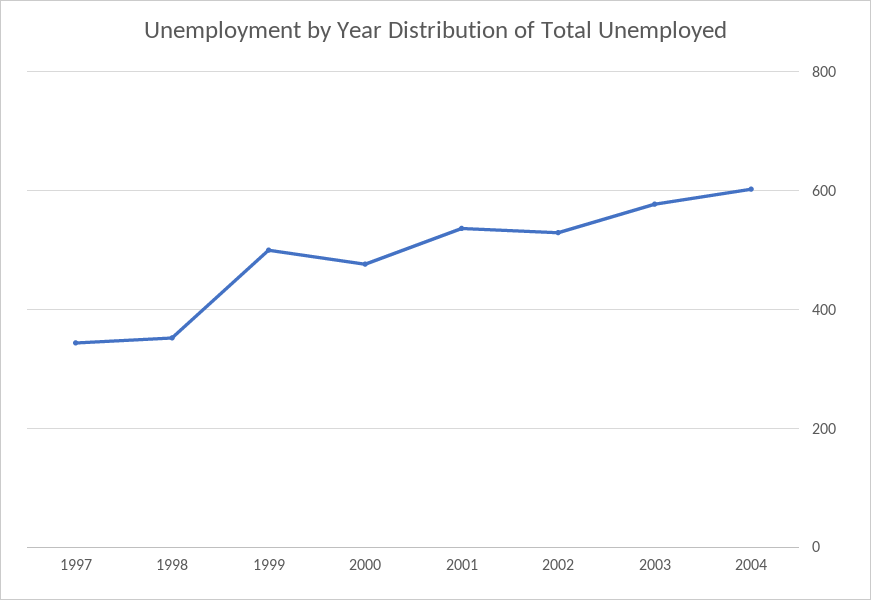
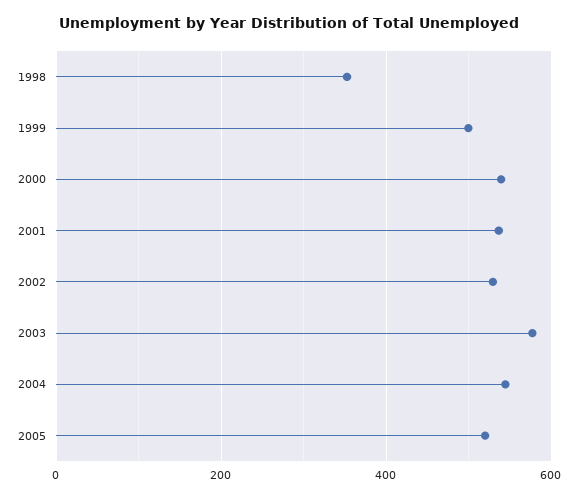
1997: 340 -> none
2000: 480 -> 540
2004: 600 -> 540
2005: none -> 520

